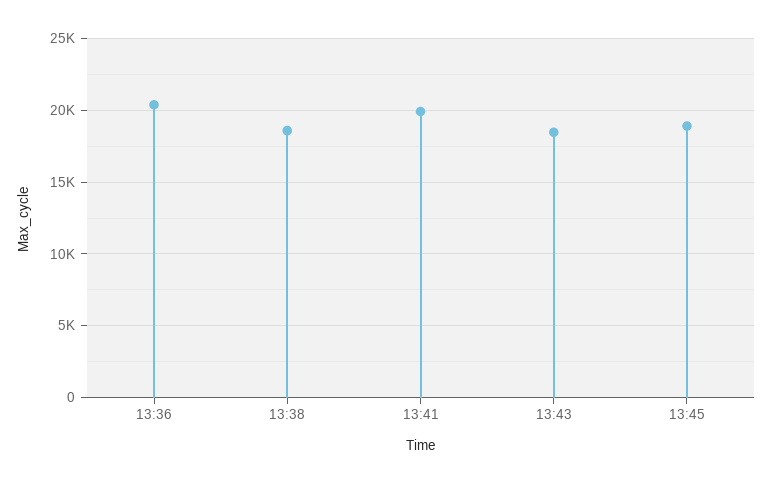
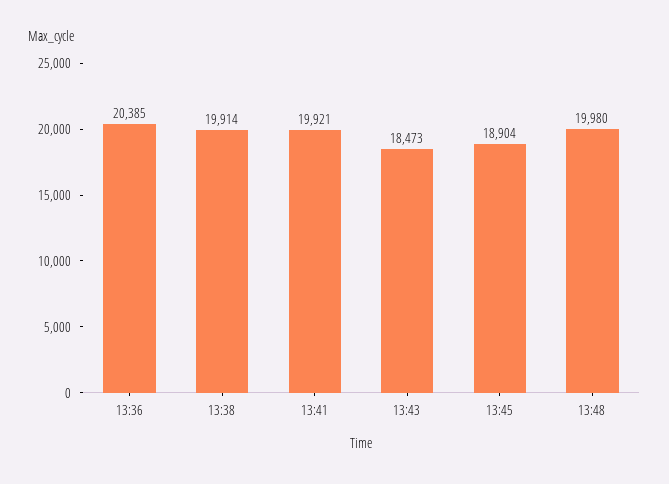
13:38: 18500 -> 19914
13:48: none -> 19980

